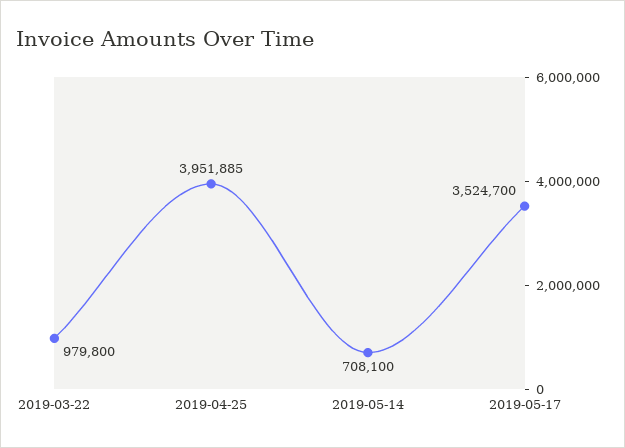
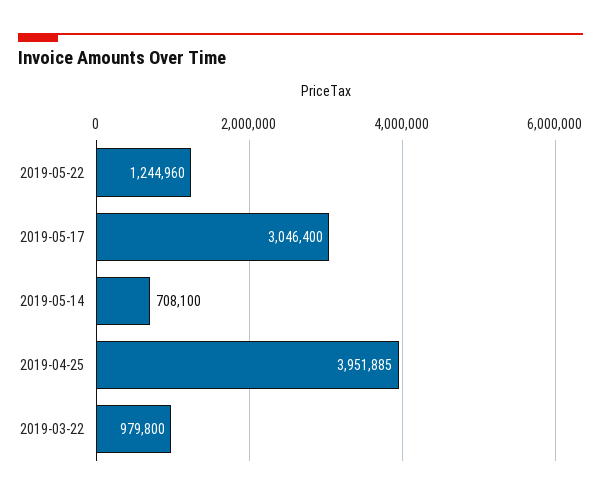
2019-05-17: 3524700 -> 3046400
2019-05-22: none -> 1244960

